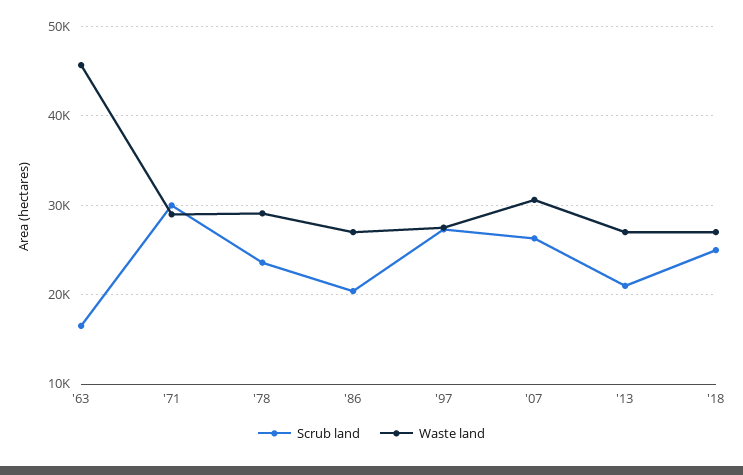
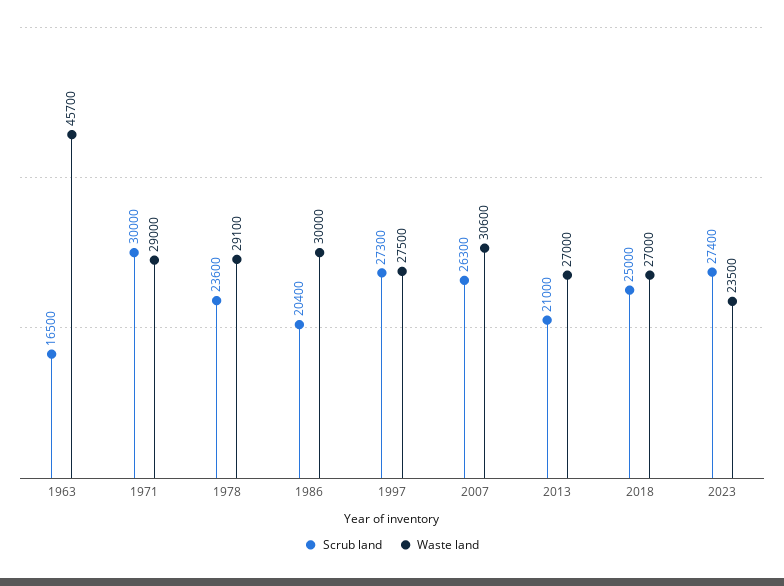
Waste land, '86: 27000 -> 30000
Scrub land, 2023: none -> 27400
Waste land, 2023: none -> 23500

